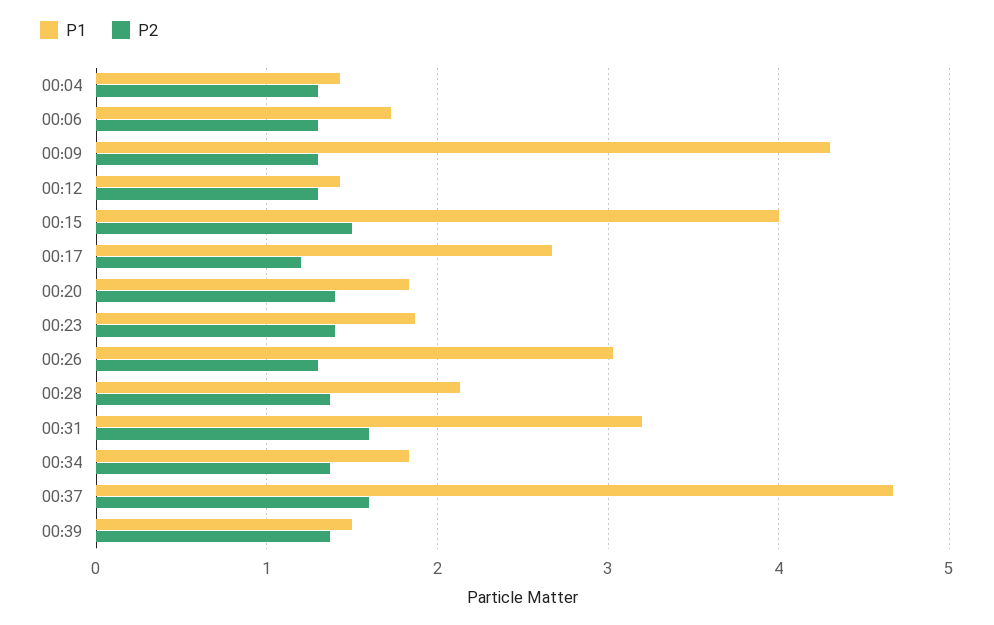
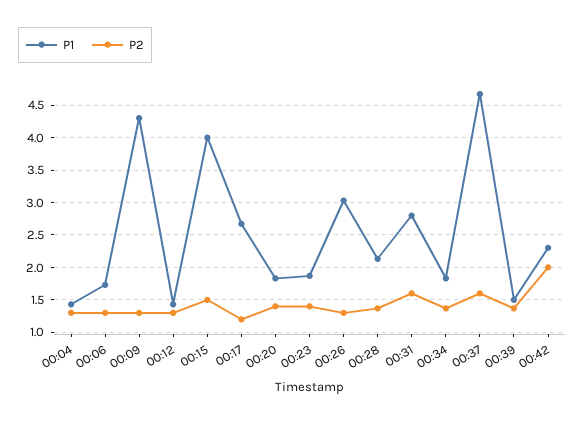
P1, 00:31: 3.2 -> 2.8
P1, 00:42: none -> 2.3
P2, 00:42: none -> 2

